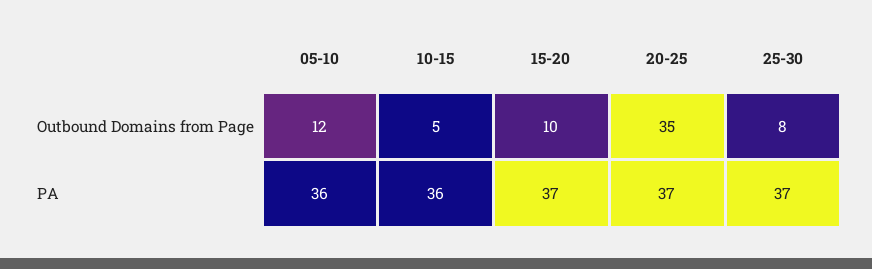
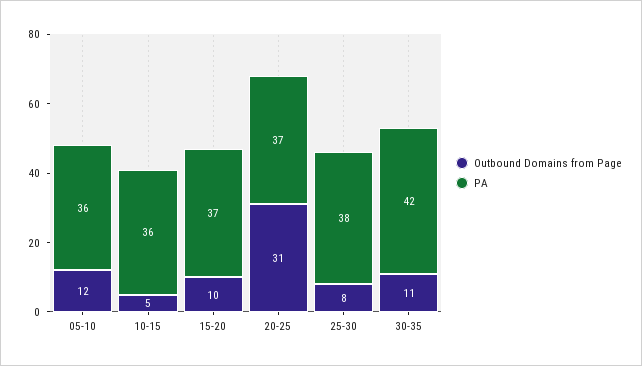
Outbound Domains from Page, 20-25: 35 -> 31
PA, 25-30: 37 -> 38
Outbound Domains from Page, 30-35: none -> 11
PA, 30-35: none -> 42

